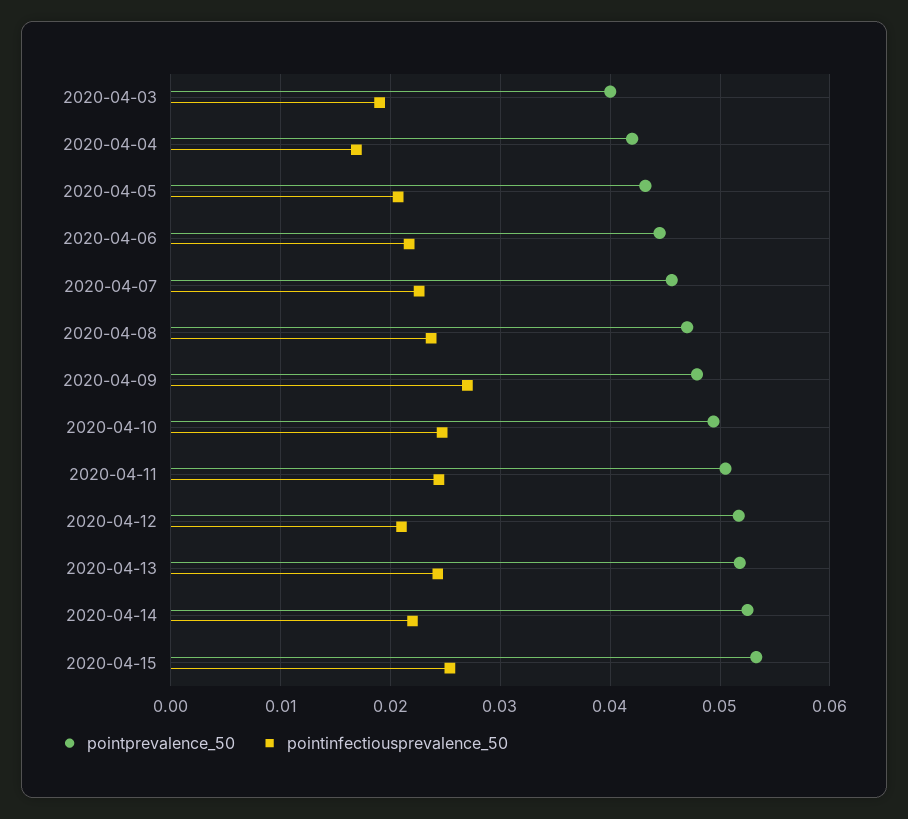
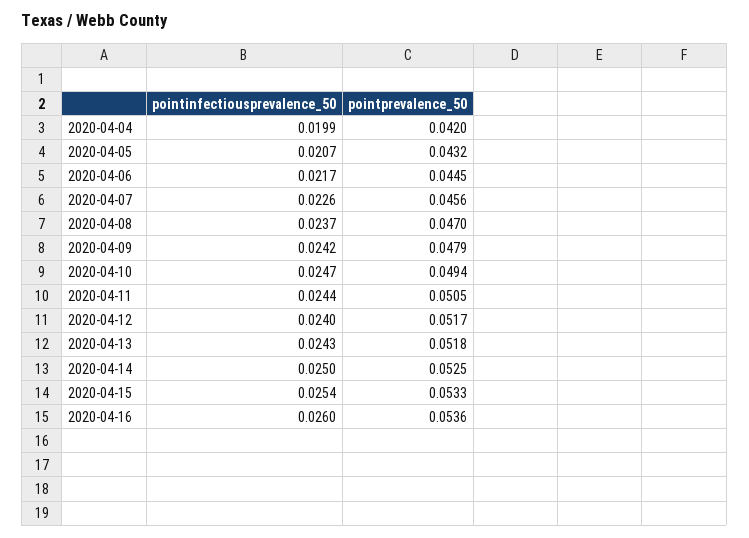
pointprevalence_50, 2020-04-03: 0.04 -> none
pointinfectiousprevalence_50, 2020-04-03: 0.019 -> none
pointinfectiousprevalence_50, 2020-04-04: 0.017 -> 0.0199
pointinfectiousprevalence_50, 2020-04-09: 0.027 -> 0.0242
pointinfectiousprevalence_50, 2020-04-12: 0.021 -> 0.024
pointinfectiousprevalence_50, 2020-04-14: 0.022 -> 0.025
pointinfectiousprevalence_50, 2020-04-16: none -> 0.026
pointprevalence_50, 2020-04-16: none -> 0.0536

